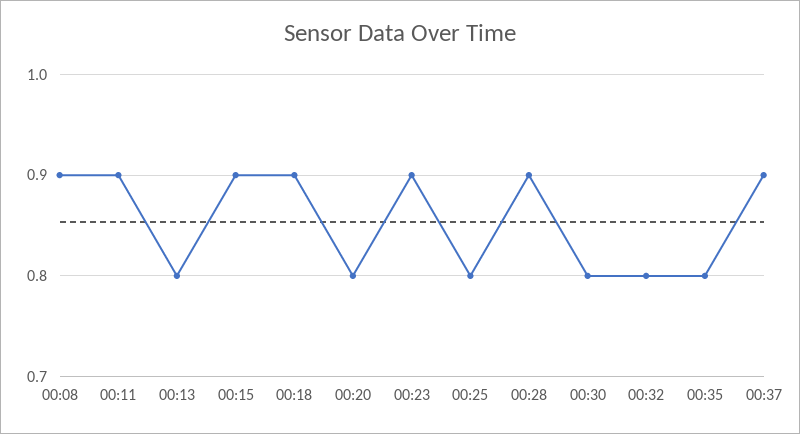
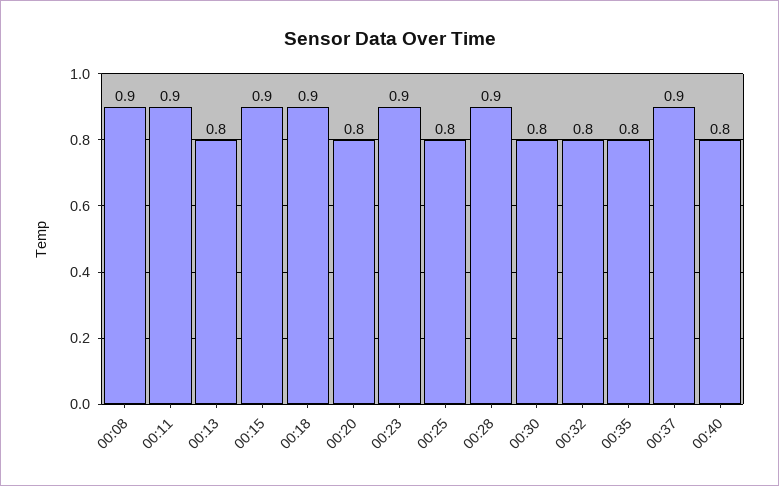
00:40: none -> 0.8

